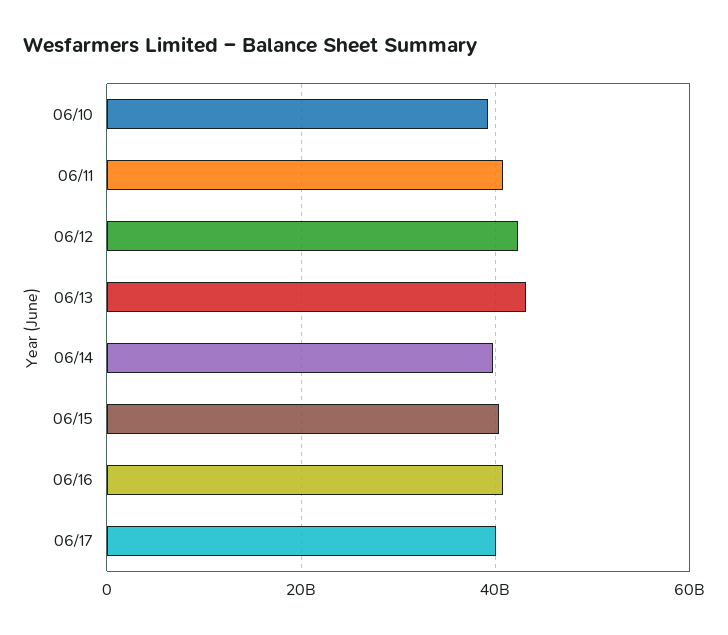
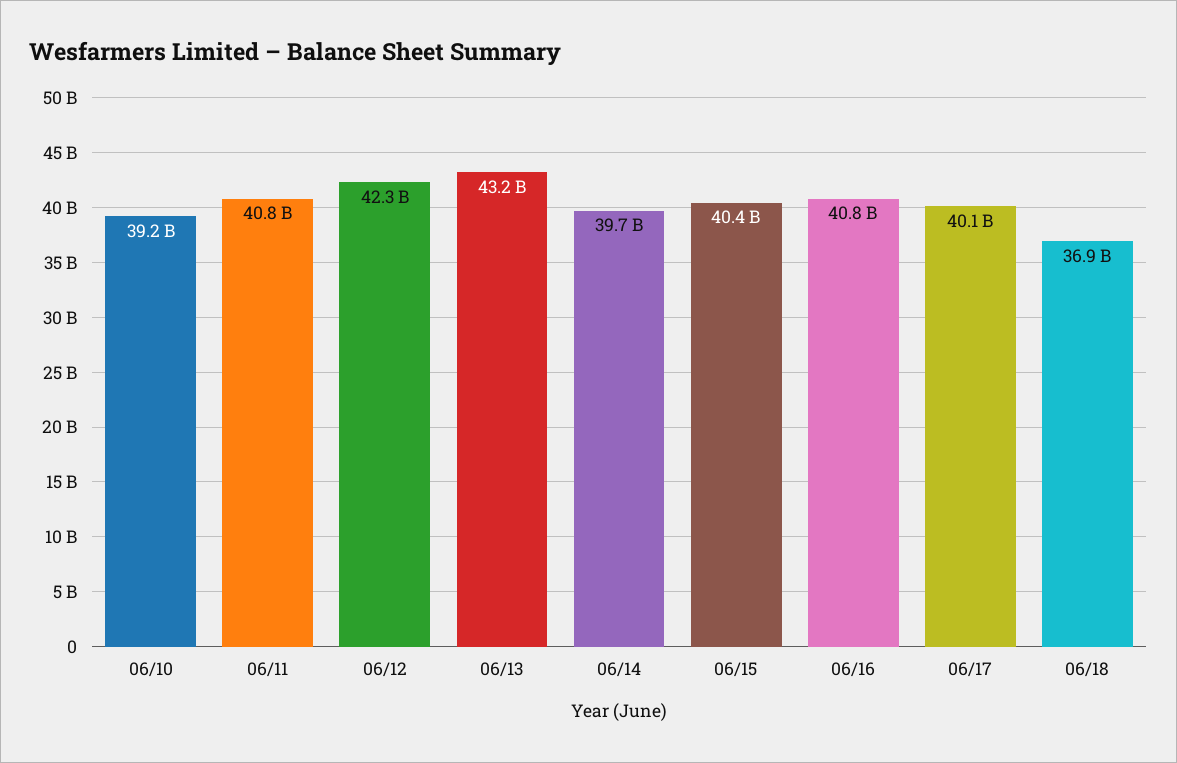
06/18: none -> 36900000000

